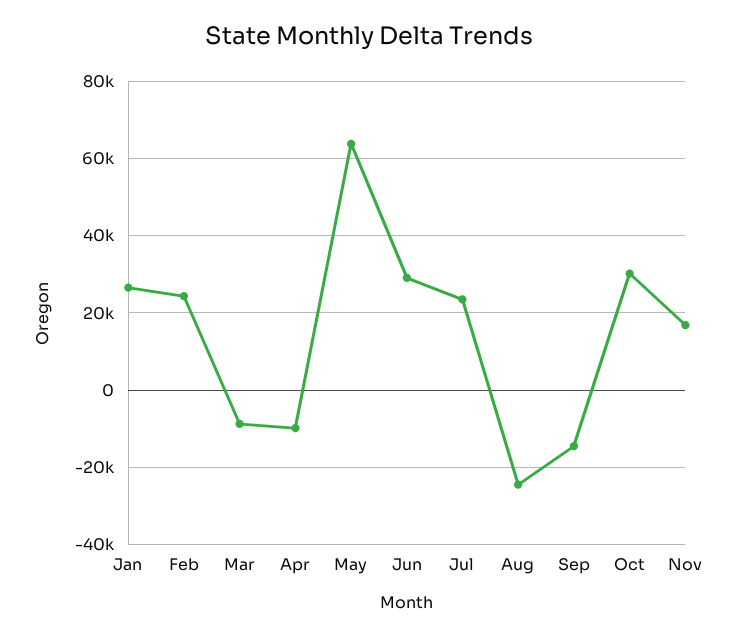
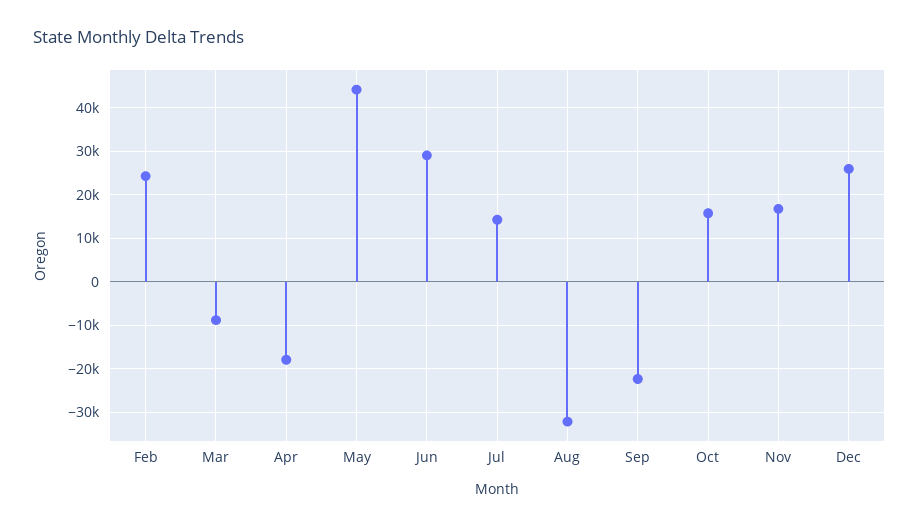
Jan: 26000 -> none
Apr: -10000 -> -18000
May: 64000 -> 44000
Jul: 24000 -> 14000
Aug: -24000 -> -32000
Sep: -14000 -> -22000
Oct: 30000 -> 16000
Dec: none -> 26000

